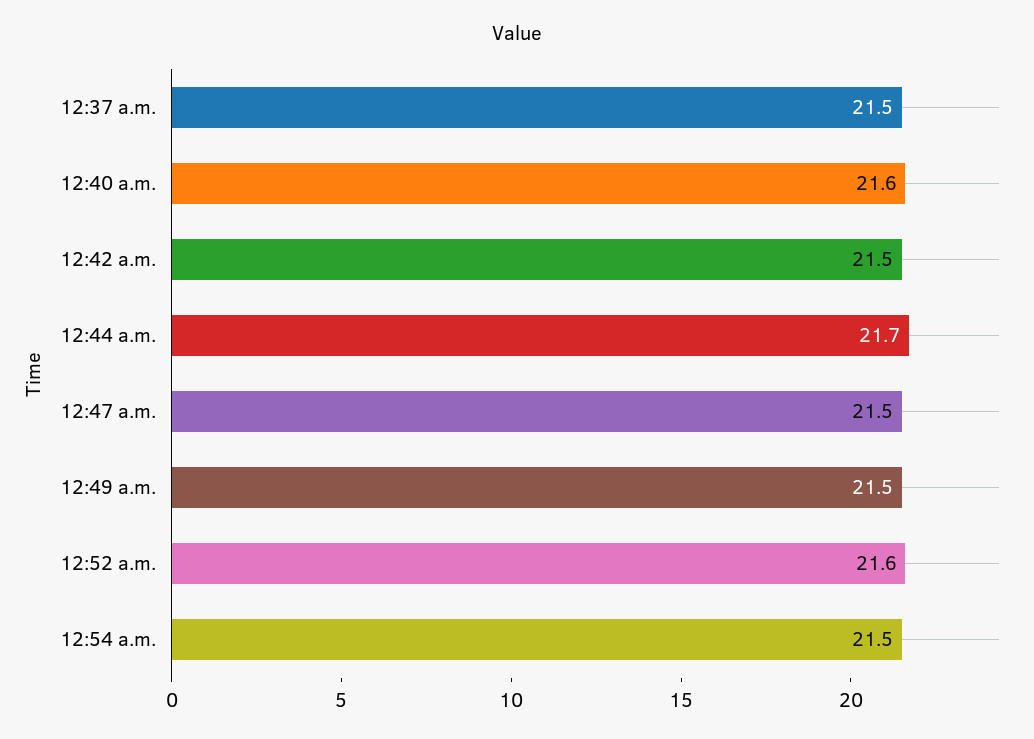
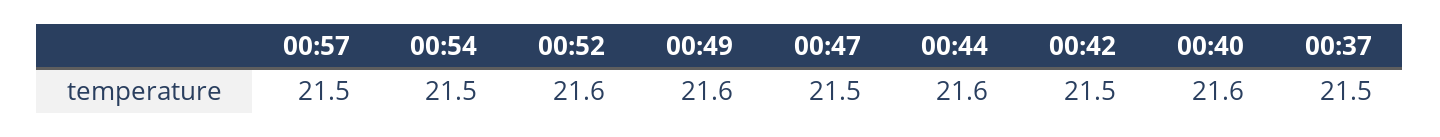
12:44 a.m.: 21.7 -> 21.6
12:49 a.m.: 21.5 -> 21.6
00:57: none -> 21.5

